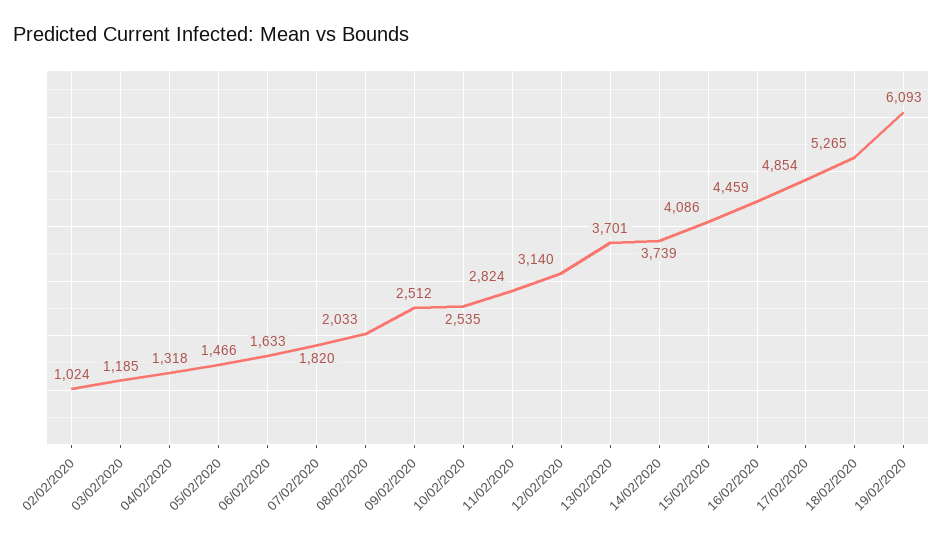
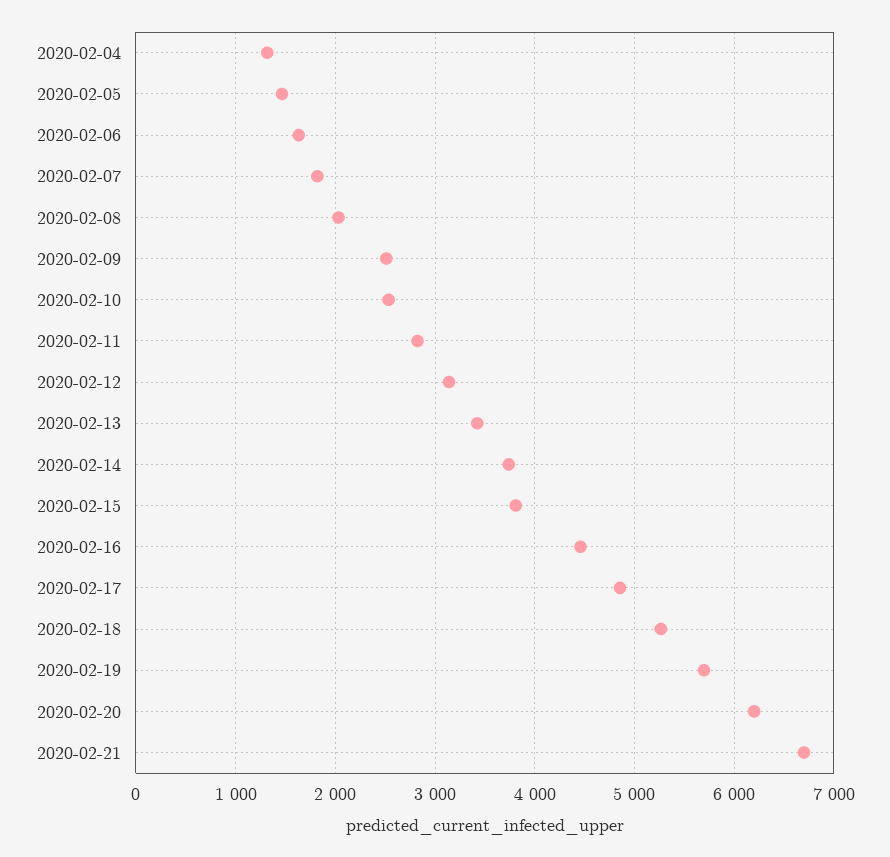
02/02/2020: 1024 -> none
03/02/2020: 1185 -> none
13/02/2020: 3701 -> 3400
15/02/2020: 4086 -> 3800
19/02/2020: 6093 -> 5700
2020-02-20: none -> 6200
2020-02-21: none -> 6700

